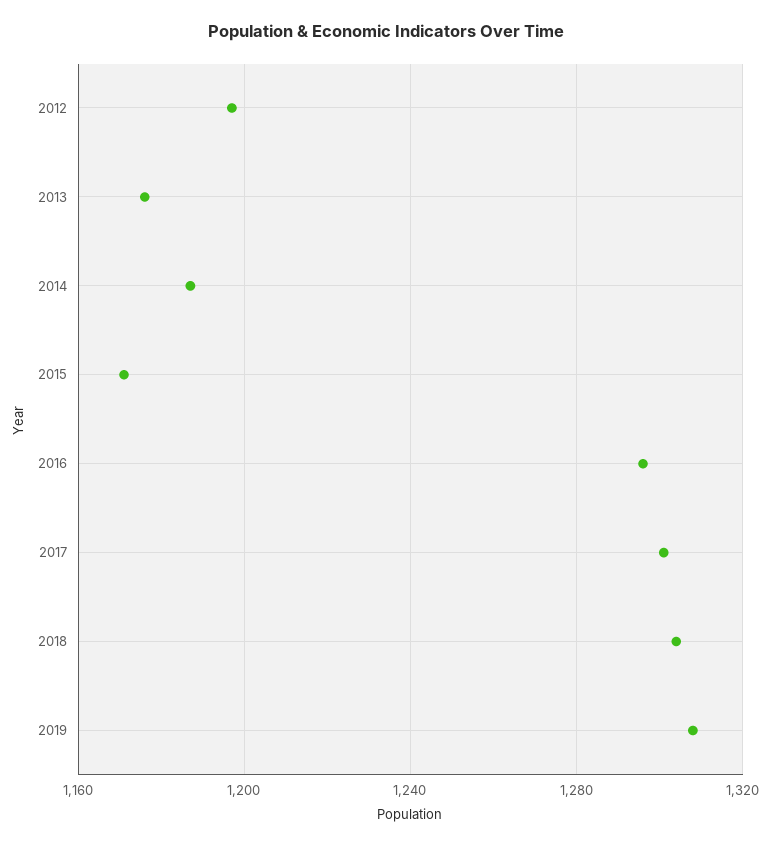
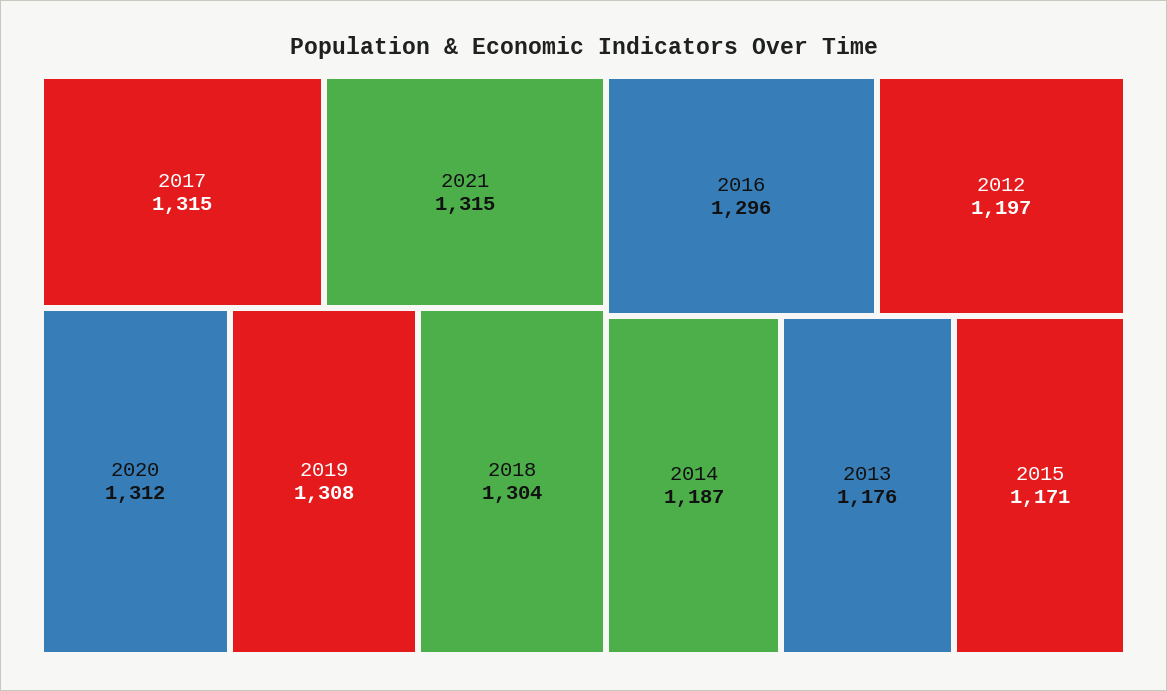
2017: 1300 -> 1315
2021: none -> 1315
2020: none -> 1312

